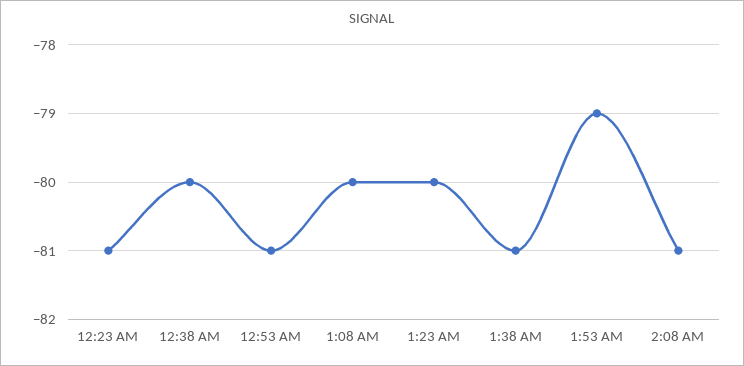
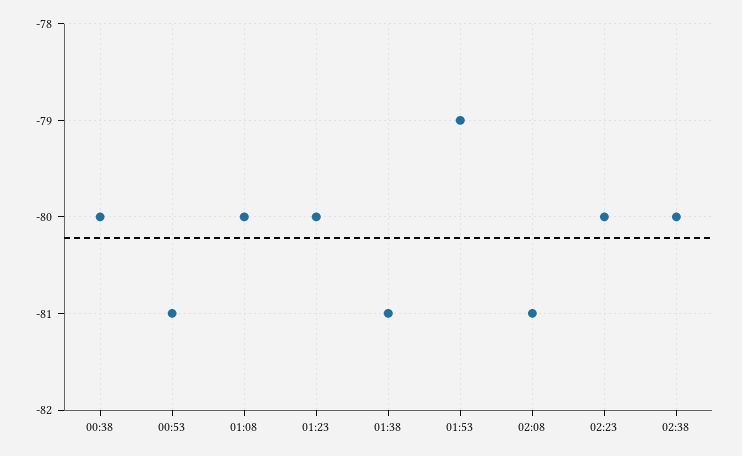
12:23 AM: -81 -> none
02:23: none -> -80
02:38: none -> -80

